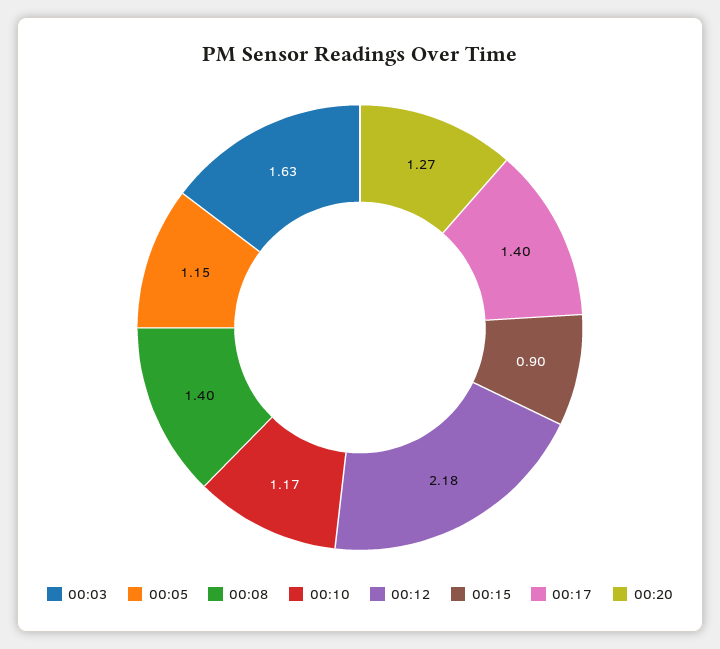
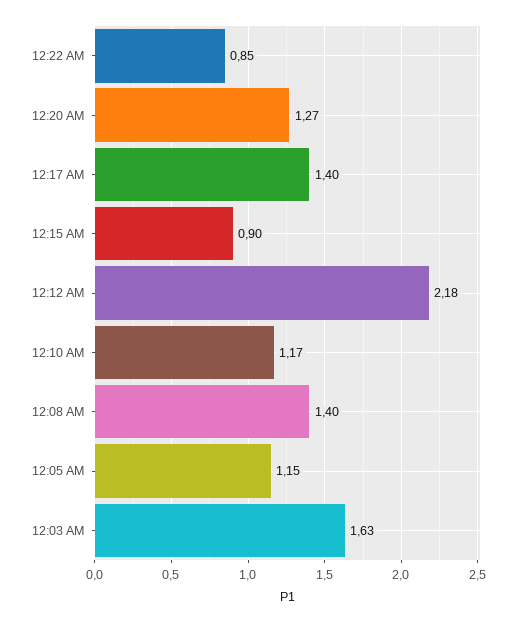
12:22 AM: none -> 0.85

